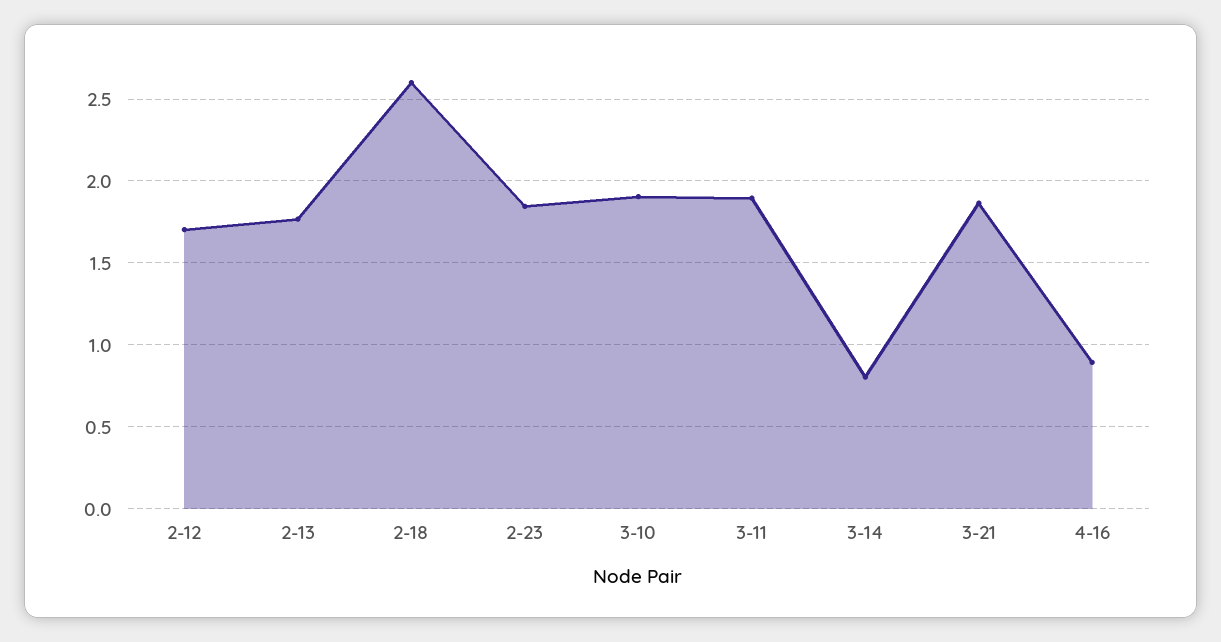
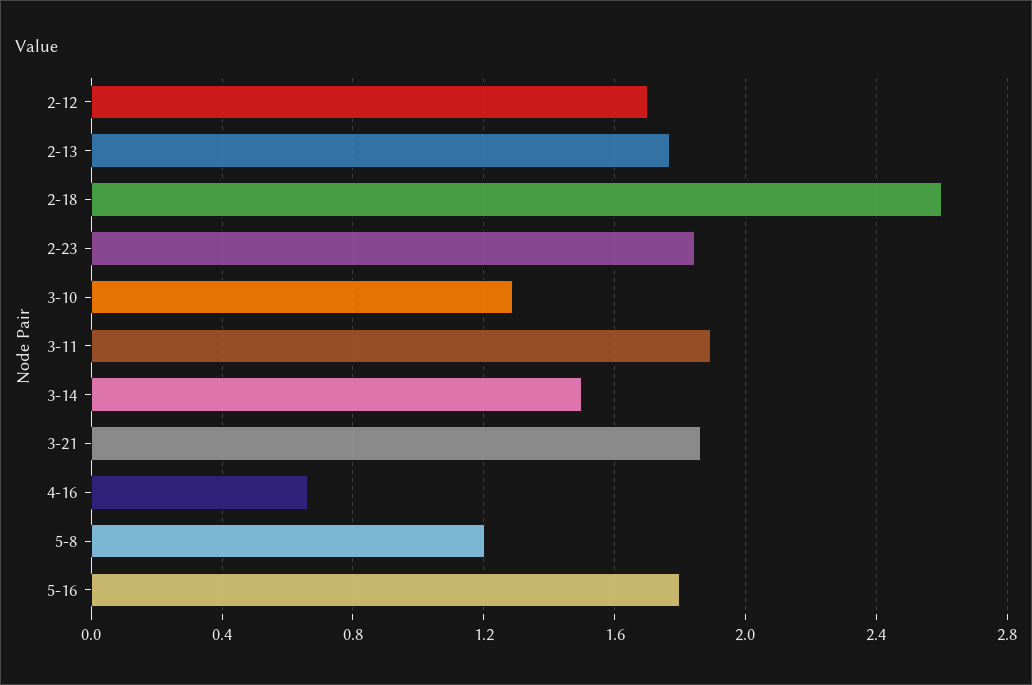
3-10: 1.9 -> 1.3
3-14: 0.8 -> 1.5
4-16: 0.9 -> 0.65
5-8: none -> 1.2
5-16: none -> 1.8

